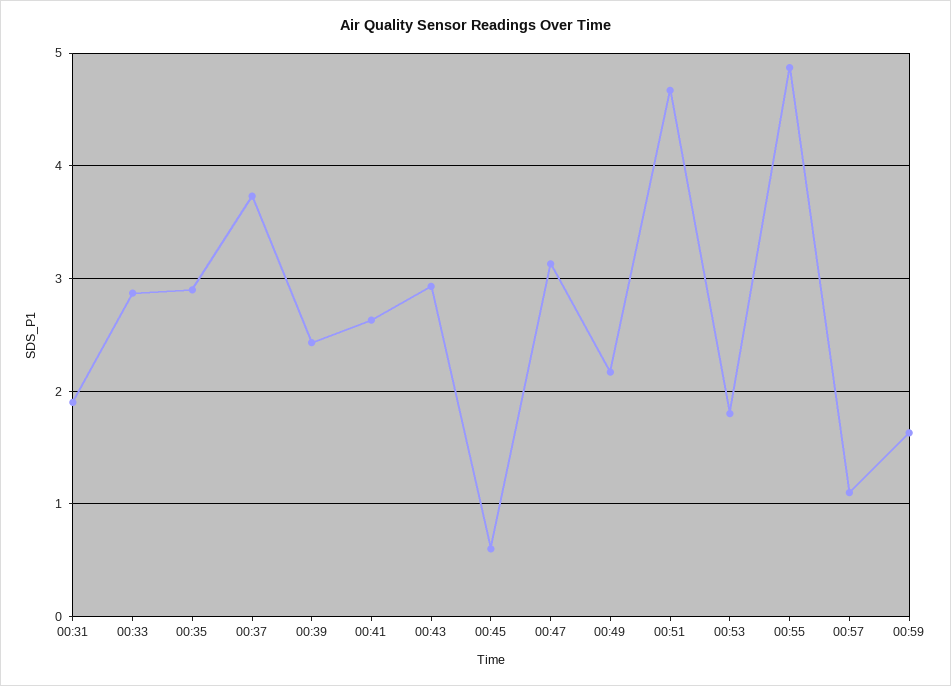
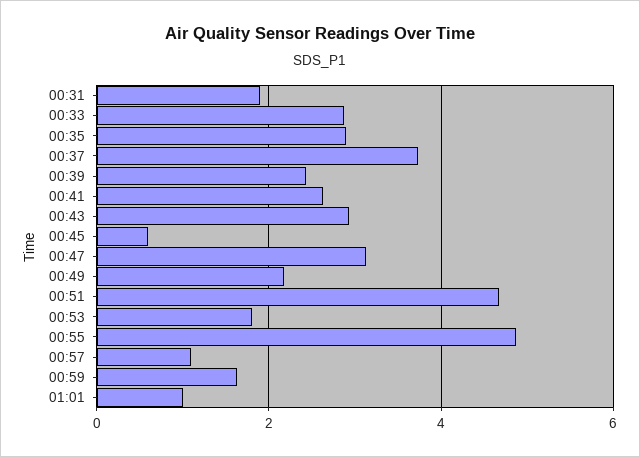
01:01: none -> 1

